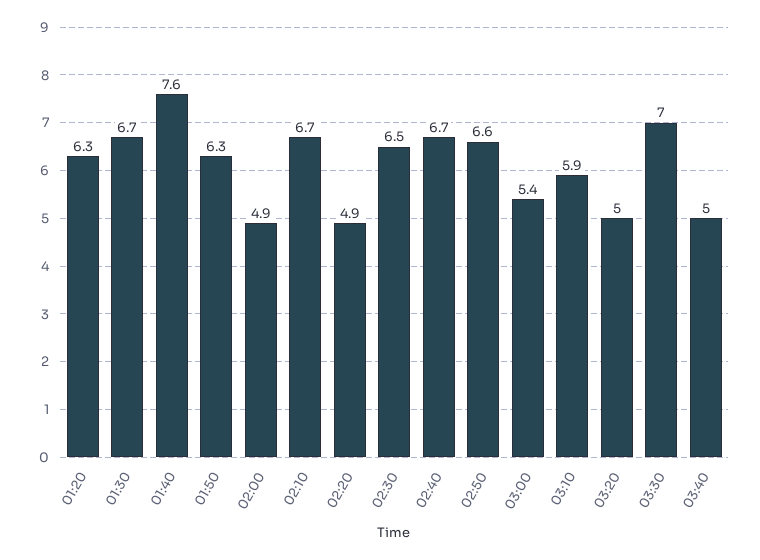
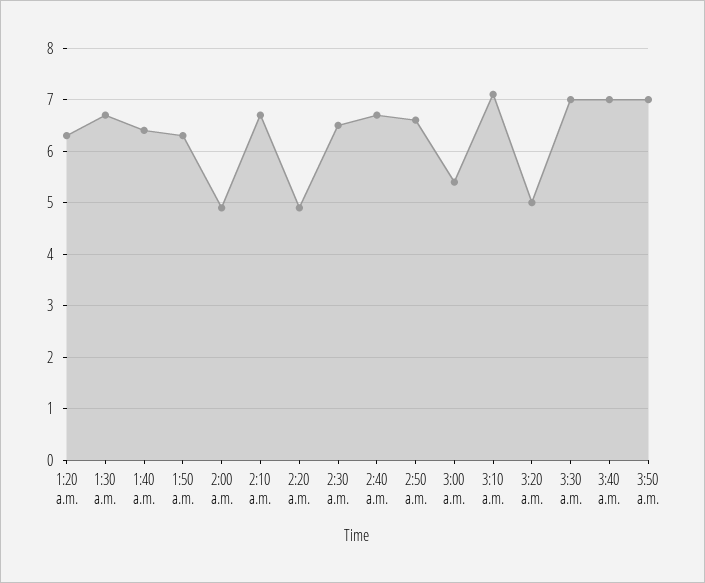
01:40: 7.6 -> 6.5
03:10: 5.9 -> 7
03:40: 5 -> 7
3:50 a.m.: none -> 7

